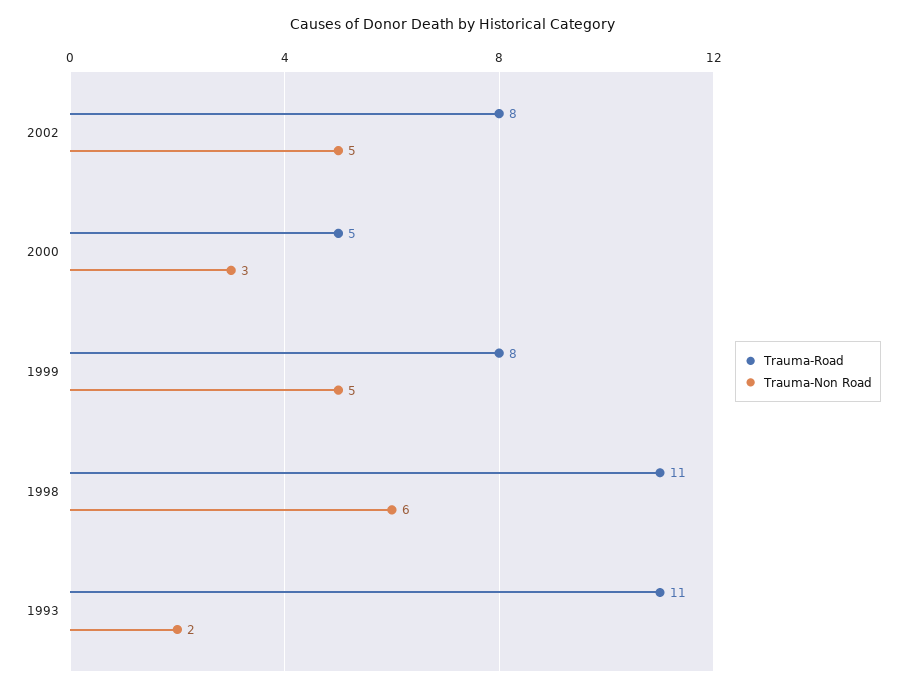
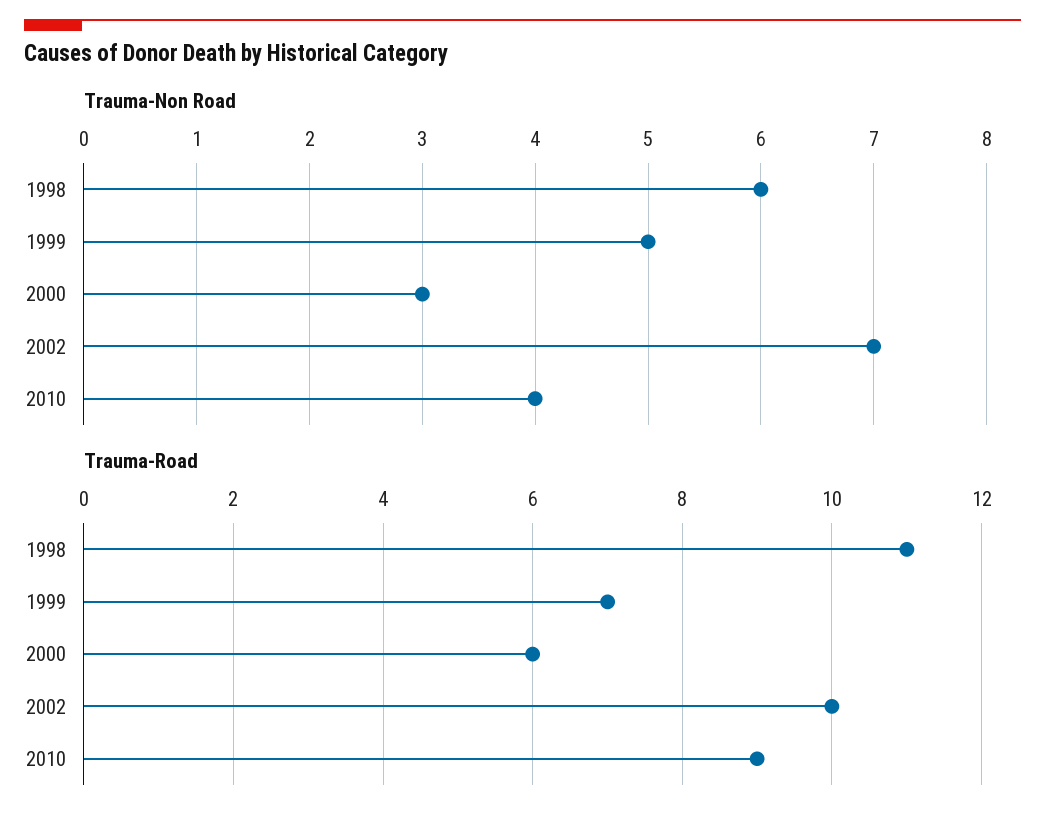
Trauma-Road, 2002: 8 -> 10
Trauma-Non Road, 2002: 5 -> 7
Trauma-Road, 2000: 5 -> 6
Trauma-Road, 1999: 8 -> 7
Trauma-Road, 1993: 11 -> none
Trauma-Non Road, 1993: 2 -> none
Trauma-Non Road, 2010: none -> 4
Trauma-Road, 2010: none -> 9

